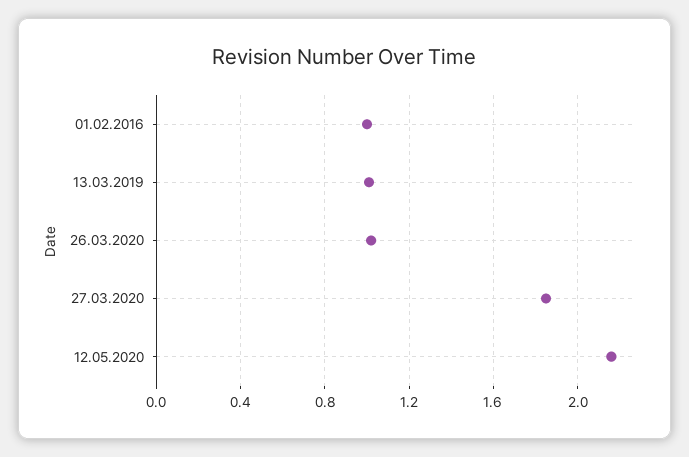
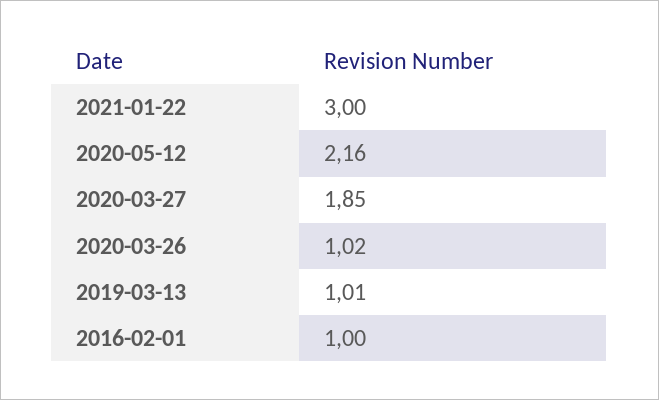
2021-01-22: none -> 3

